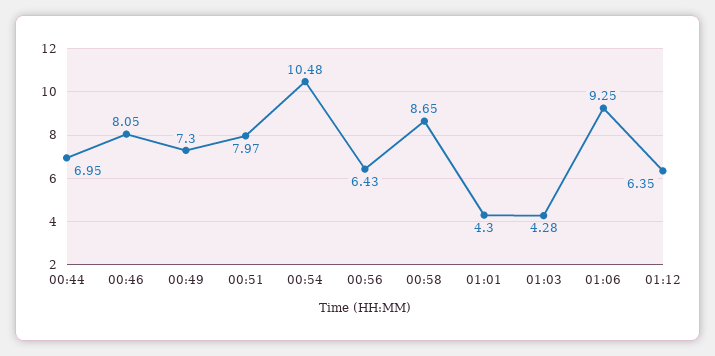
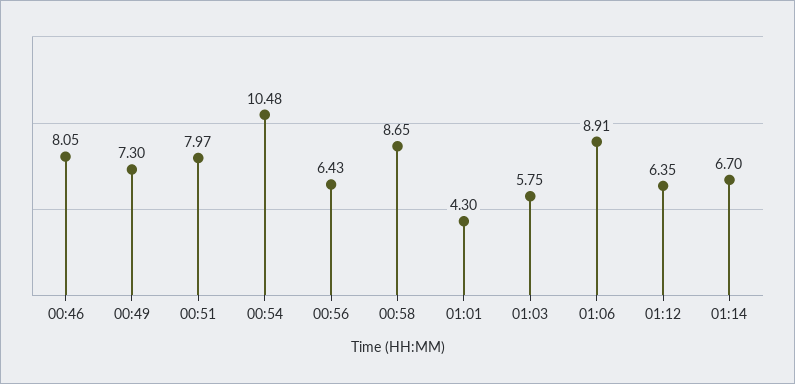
00:44: 6.95 -> none
01:03: 4.28 -> 5.75
01:06: 9.25 -> 8.91
01:14: none -> 6.7

